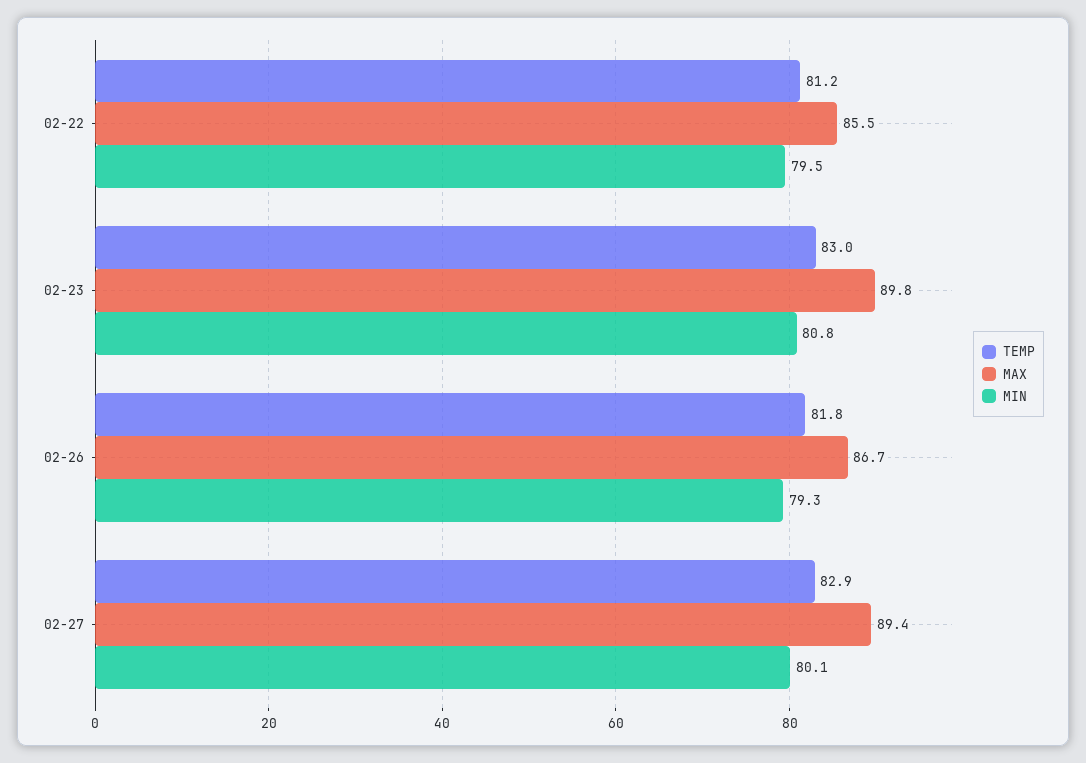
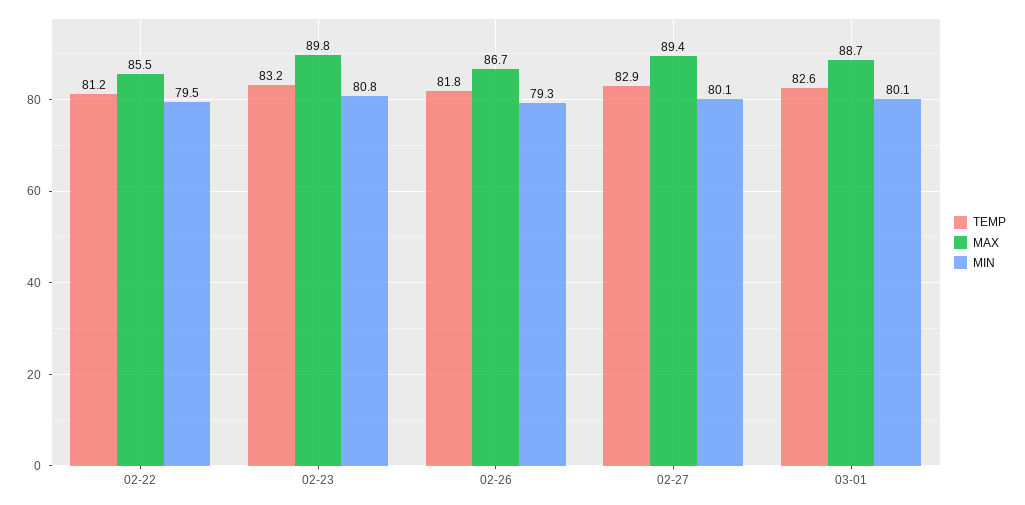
TEMP, 02-23: 83 -> 83.2
TEMP, 03-01: none -> 82.6
MAX, 03-01: none -> 88.7
MIN, 03-01: none -> 80.1

